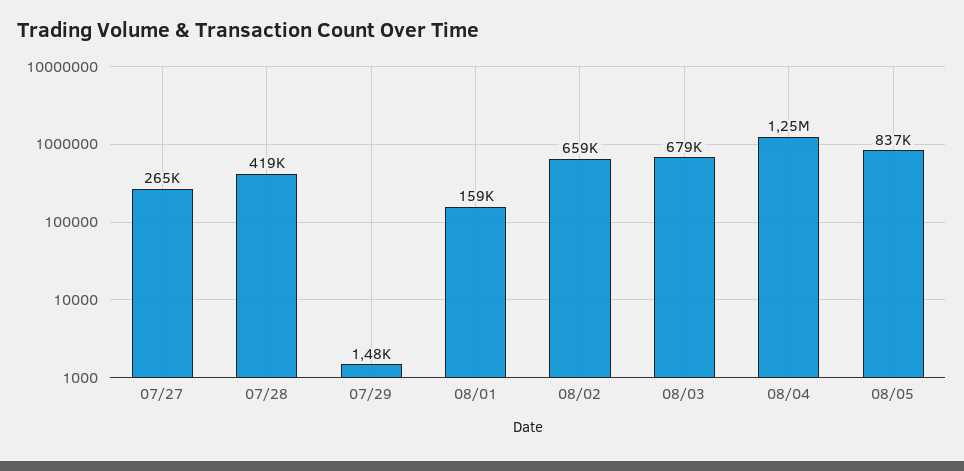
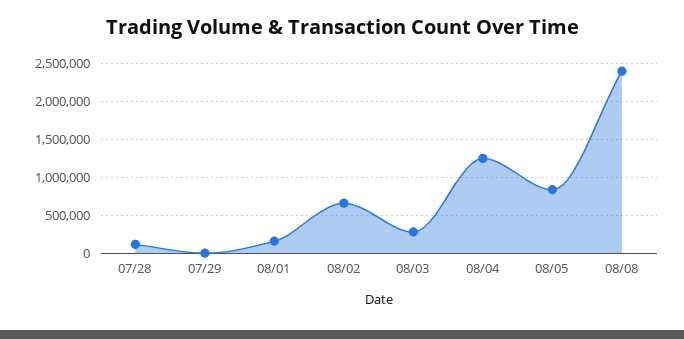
07/27: 265000 -> none
07/28: 419000 -> 100000
08/03: 679000 -> 300000
08/08: none -> 2400000

